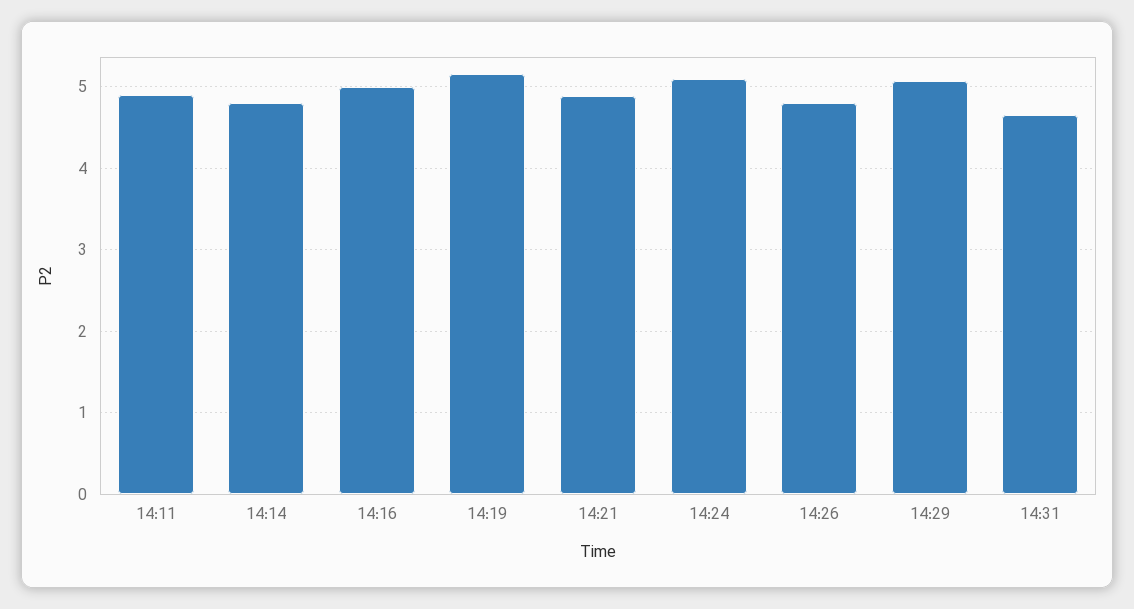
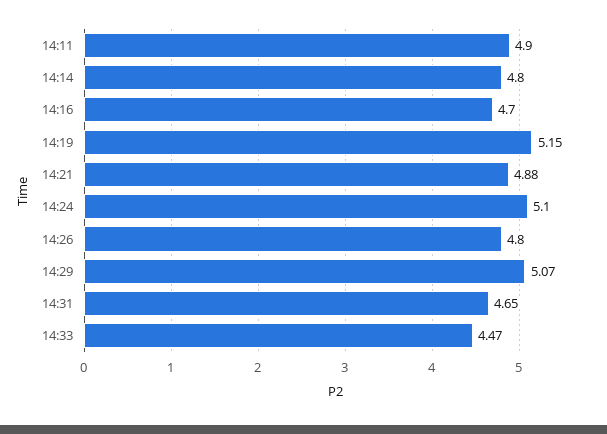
14:16: 5 -> 4.7
14:33: none -> 4.47

